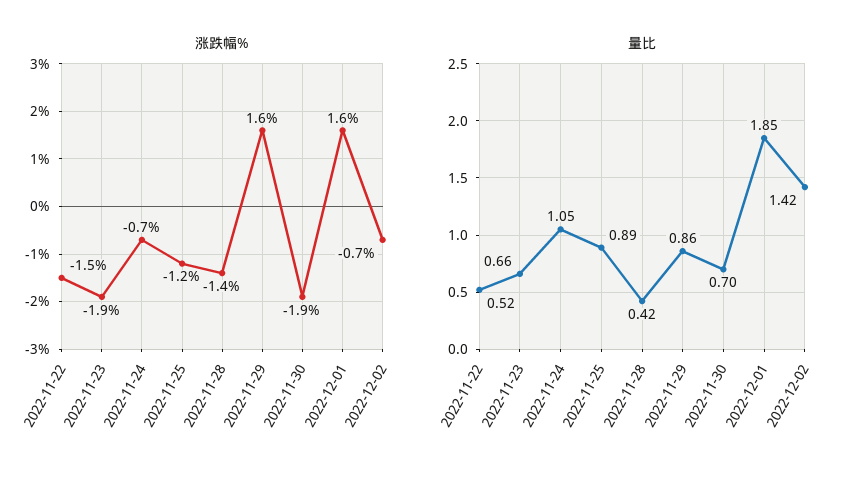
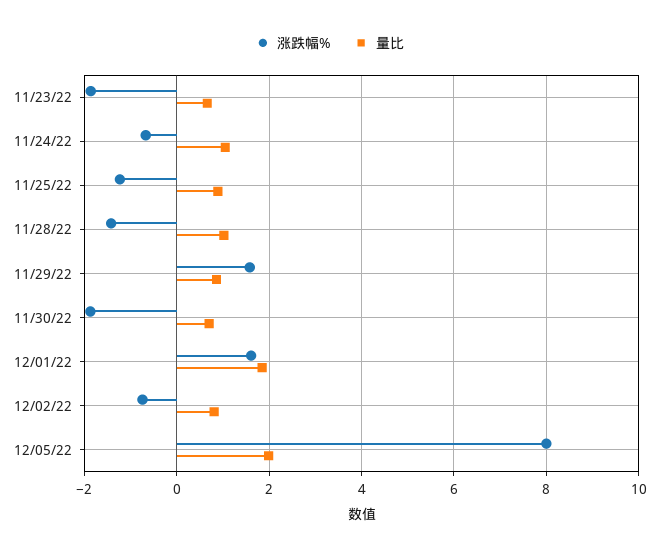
涨跌幅%, 2022-11-22: -1.5 -> none
量比, 2022-11-22: 0.52 -> none
量比, 2022-11-28: 0.42 -> 1
量比, 2022-12-02: 1.42 -> 0.8
涨跌幅%, 12/05/22: none -> 8
量比, 12/05/22: none -> 2

